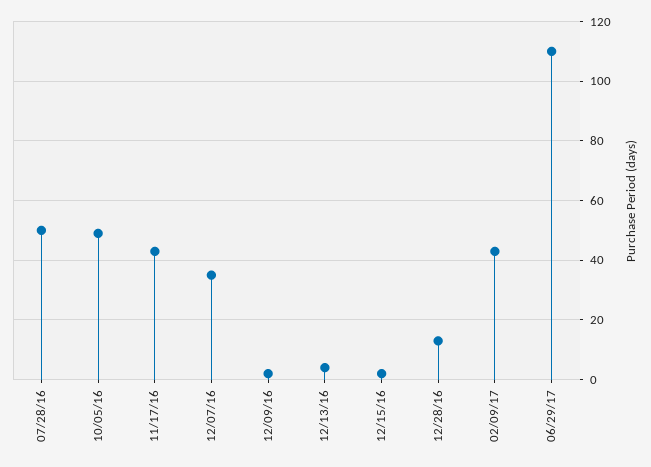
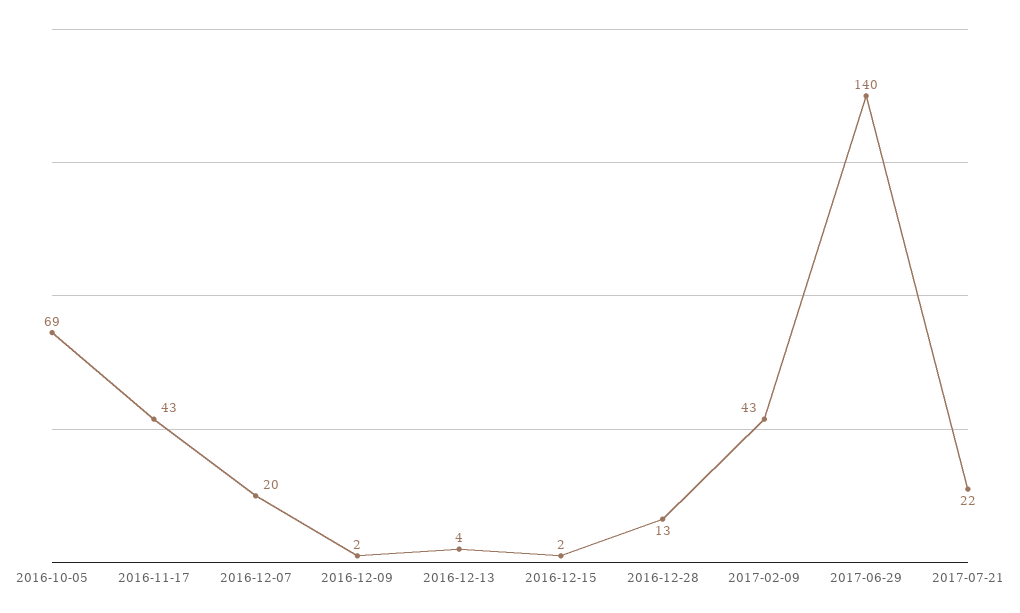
07/28/16: 50 -> none
10/05/16: 50 -> 69
12/07/16: 35 -> 20
06/29/17: 110 -> 140
2017-07-21: none -> 22

